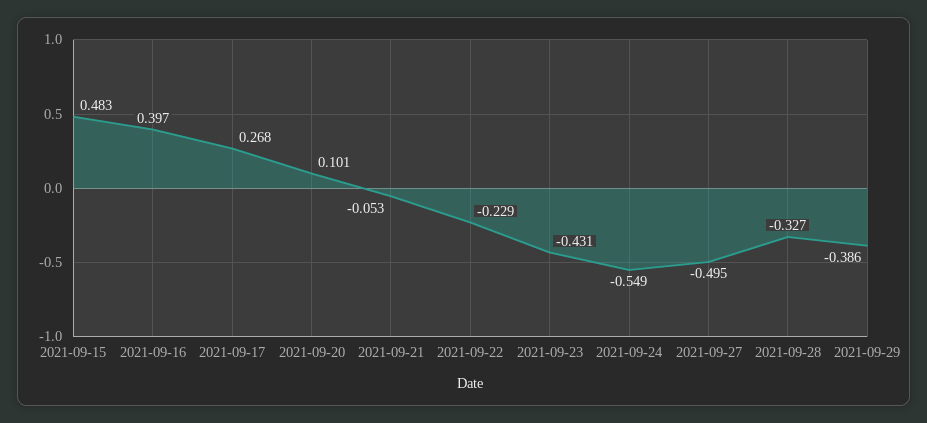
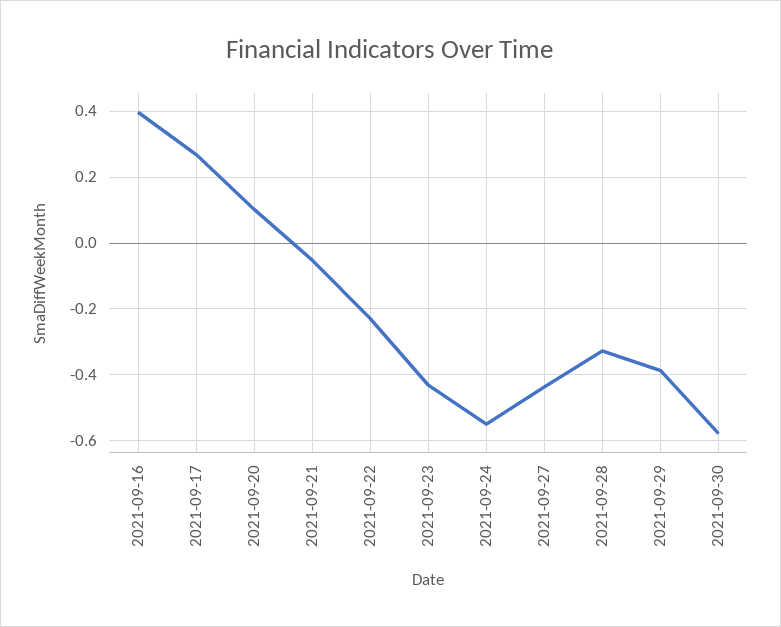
2021-09-15: 0.483 -> none
2021-09-27: -0.495 -> -0.44
2021-09-30: none -> -0.58

